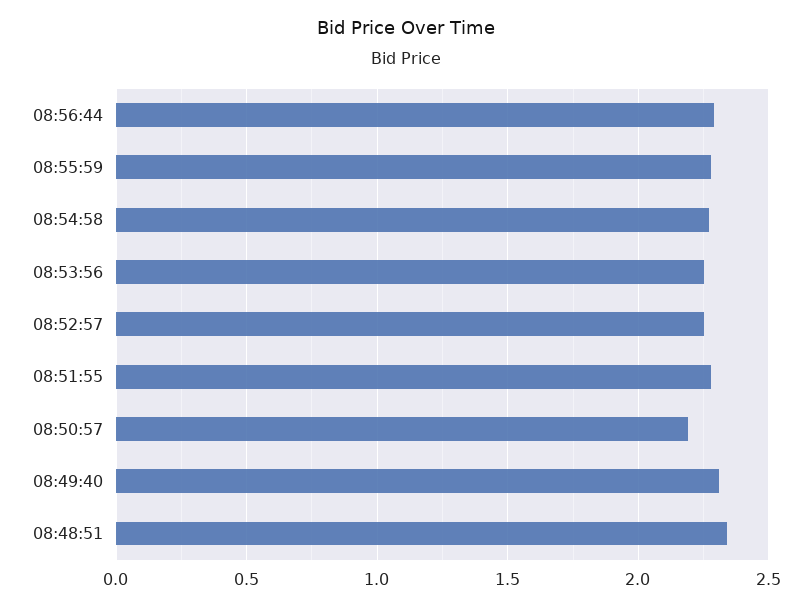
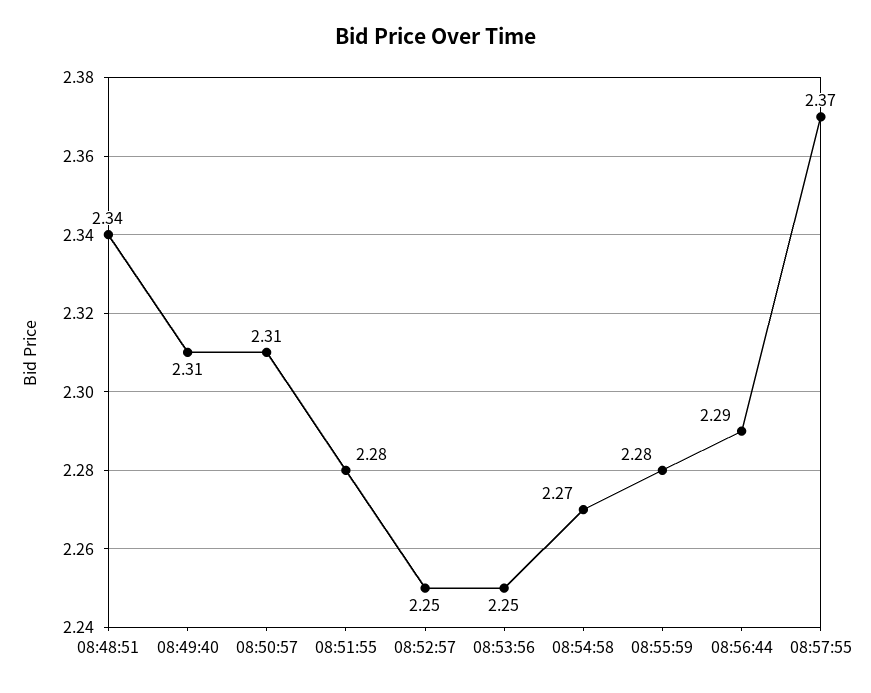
08:50:57: 2.2 -> 2.31
08:57:55: none -> 2.37

